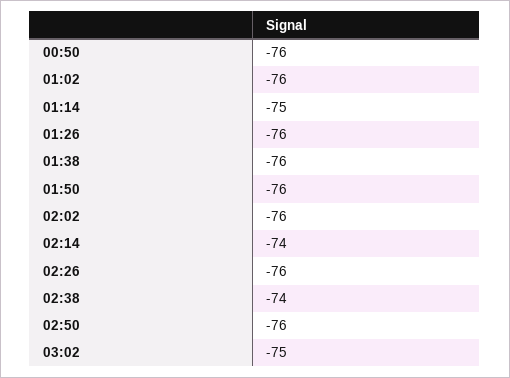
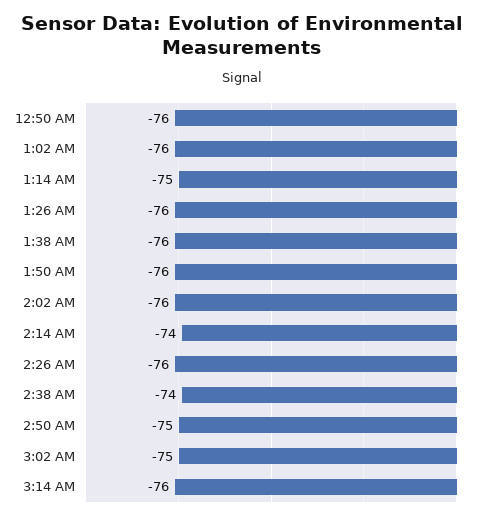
02:50: -76 -> -75
3:14 AM: none -> -76

